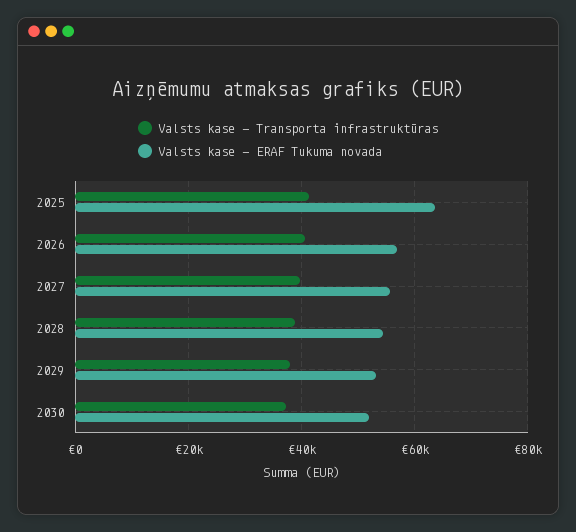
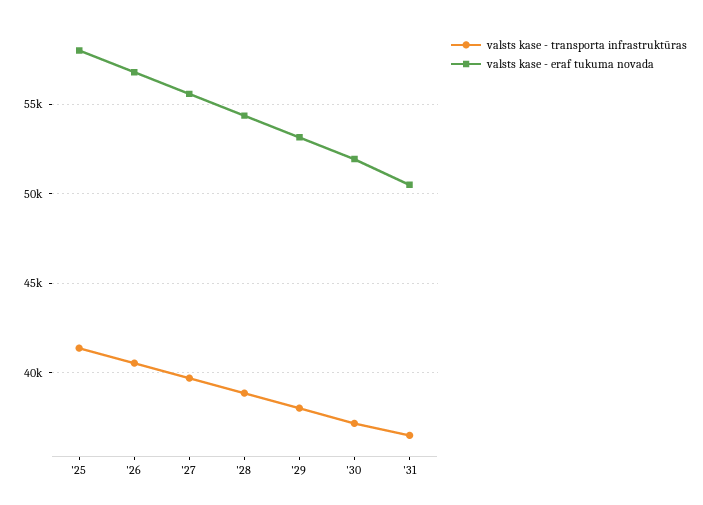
Valsts kase - ERAF Tukuma novada, 2025: 64000 -> 58000
Valsts kase - Transporta infrastruktūras, '31: none -> 36500
Valsts kase - ERAF Tukuma novada, '31: none -> 50500

